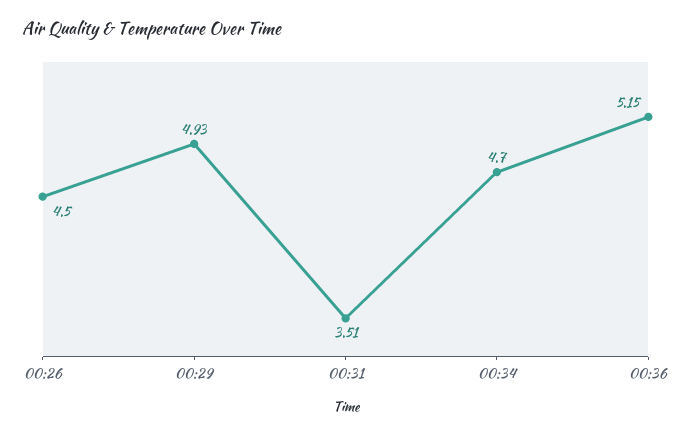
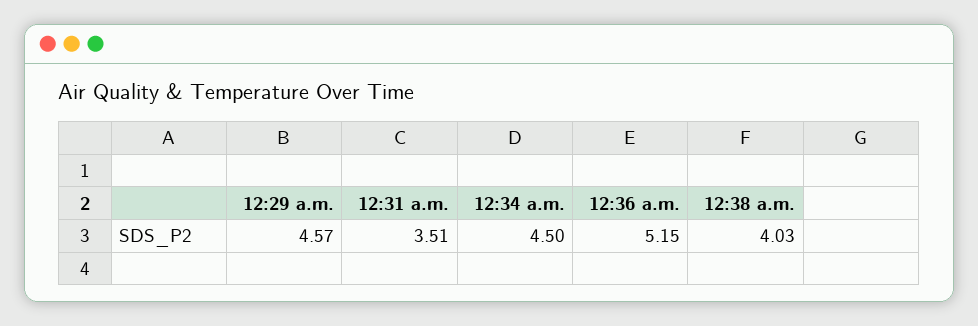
00:26: 4.5 -> none
00:29: 4.93 -> 4.57
00:34: 4.7 -> 4.5
12:38 a.m.: none -> 4.03

